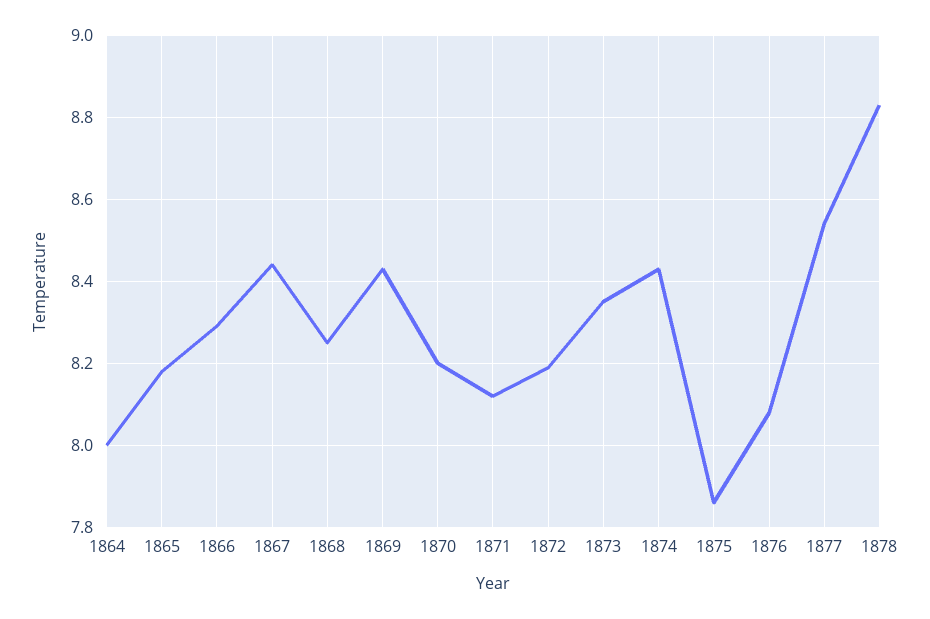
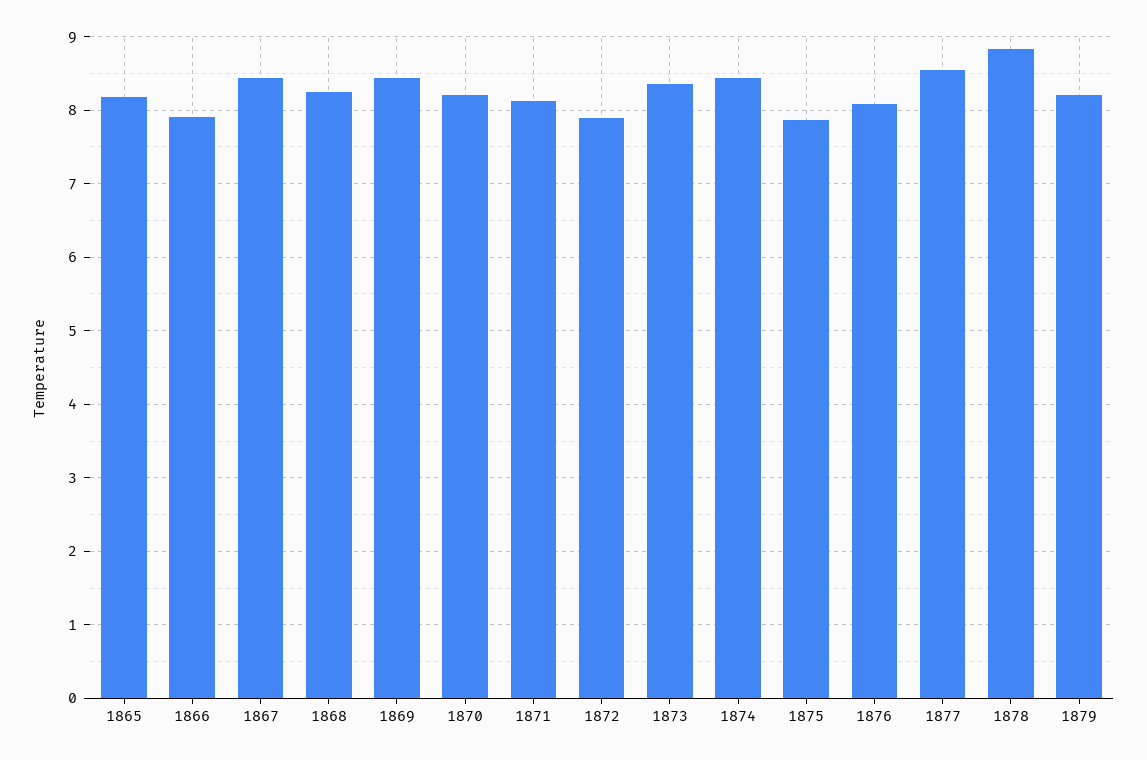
1864: 8 -> none
1866: 8.3 -> 7.9
1872: 8.2 -> 7.9
1879: none -> 8.2

